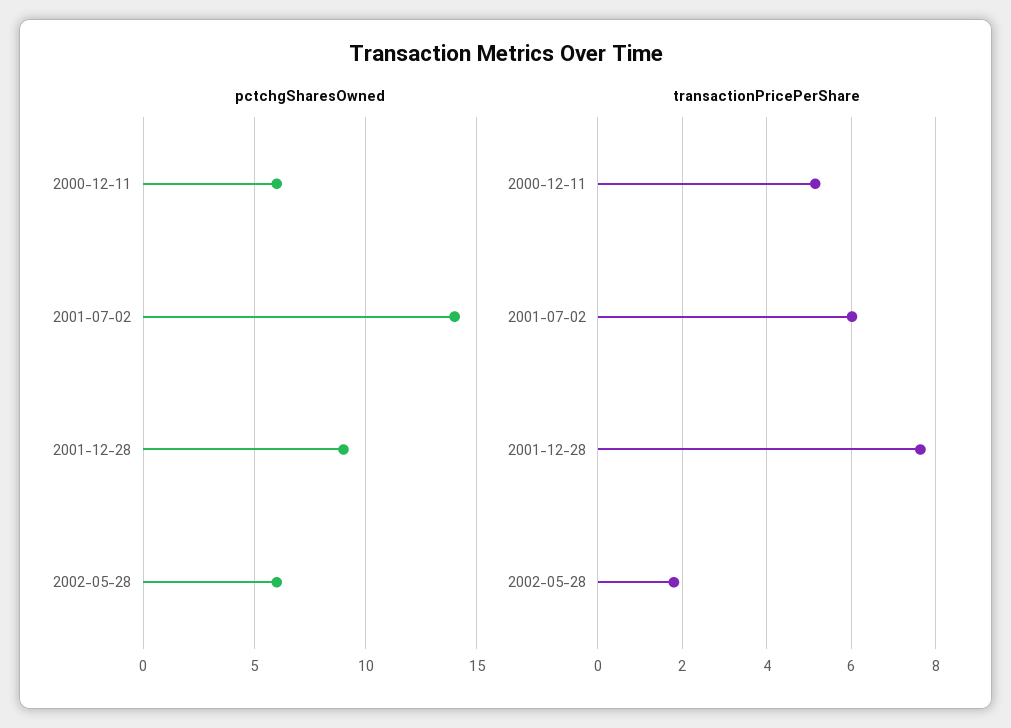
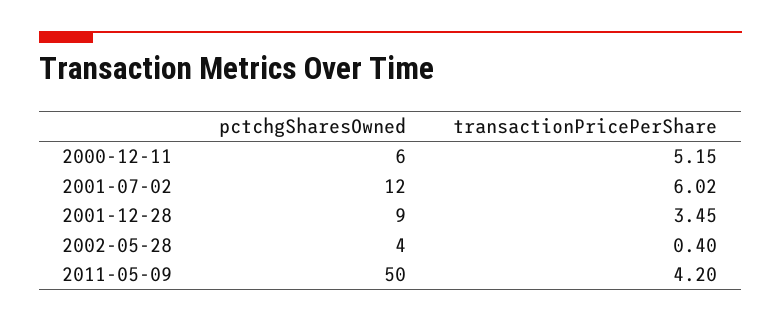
pctchgSharesOwned, 2001-07-02: 14 -> 12
pctchgSharesOwned, 2002-05-28: 6 -> 4
transactionPricePerShare, 2001-12-28: 7.6 -> 3.45
transactionPricePerShare, 2002-05-28: 1.8 -> 0.4
pctchgSharesOwned, 2011-05-09: none -> 50
transactionPricePerShare, 2011-05-09: none -> 4.2

